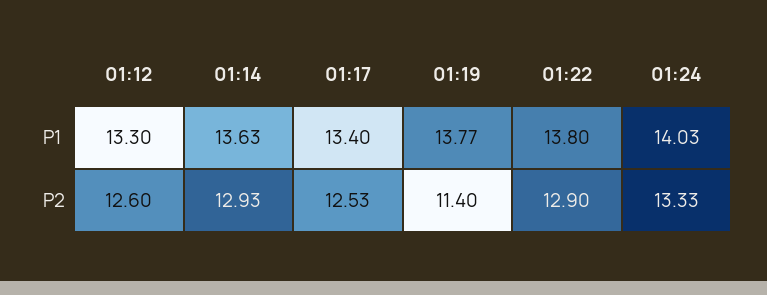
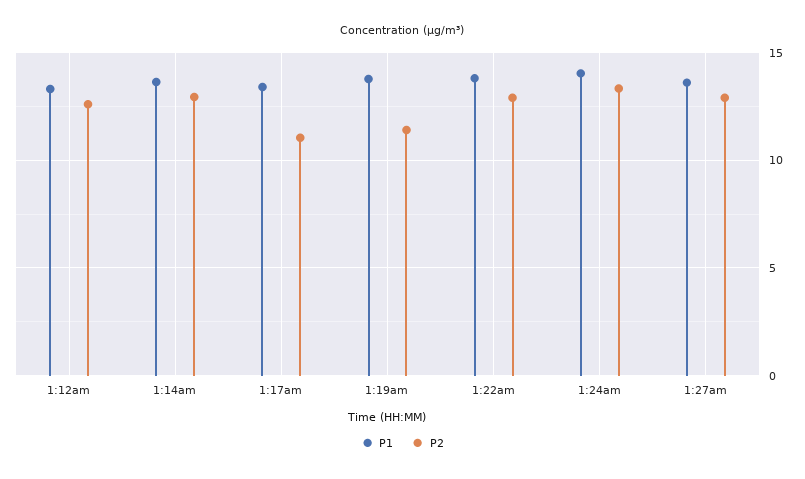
P2, 01:17: 12.53 -> 11
P1, 1:27am: none -> 13.5
P2, 1:27am: none -> 13

